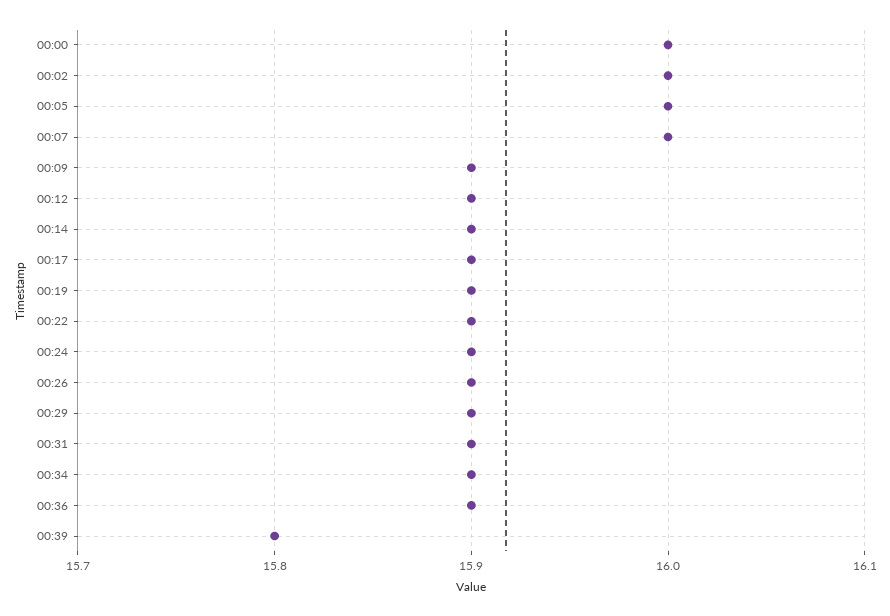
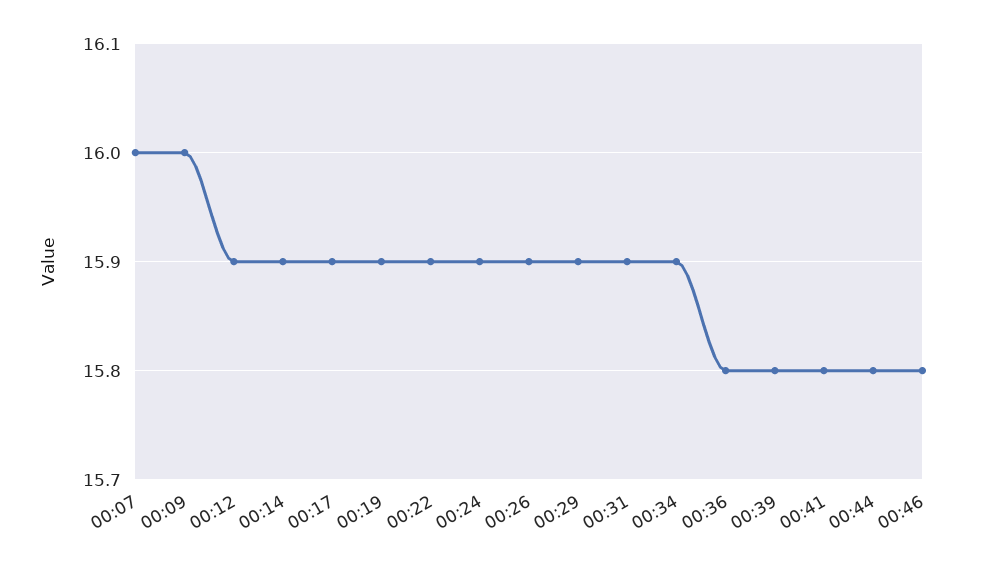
00:00: 16 -> none
00:02: 16 -> none
00:05: 16 -> none
00:09: 15.9 -> 16
00:36: 15.9 -> 15.8
00:41: none -> 15.8
00:44: none -> 15.8
00:46: none -> 15.8

